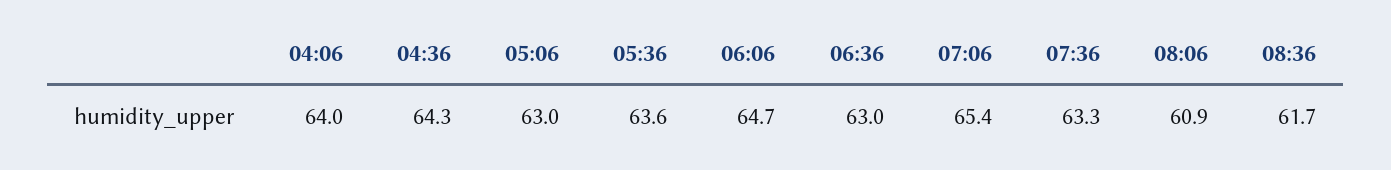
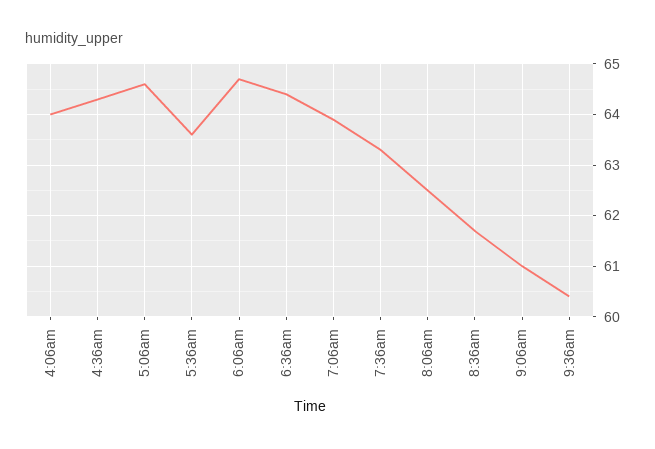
05:06: 63 -> 64.5
06:36: 63 -> 64.5
07:06: 65.4 -> 64
08:06: 60.9 -> 62.5
9:06am: none -> 61
9:36am: none -> 60.5

